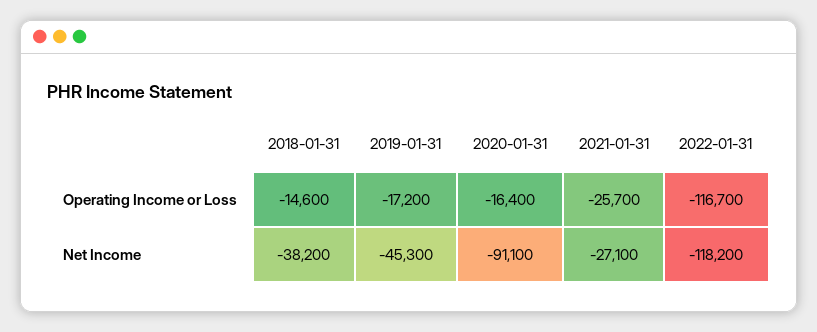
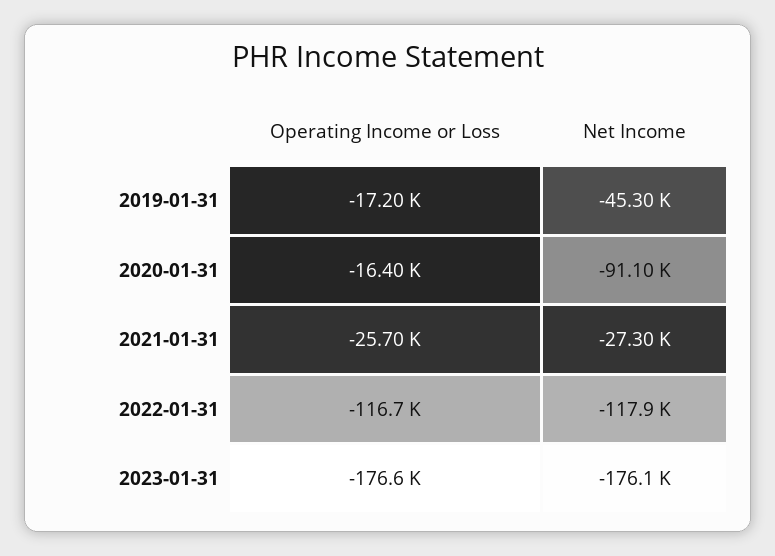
2018-01-31, Operating Income or Loss: -14600 -> none
2018-01-31, Net Income: -38200 -> none
2021-01-31, Net Income: -27100 -> -27300
2022-01-31, Net Income: -118200 -> -117900
2023-01-31, Operating Income or Loss: none -> -176600
2023-01-31, Net Income: none -> -176100

